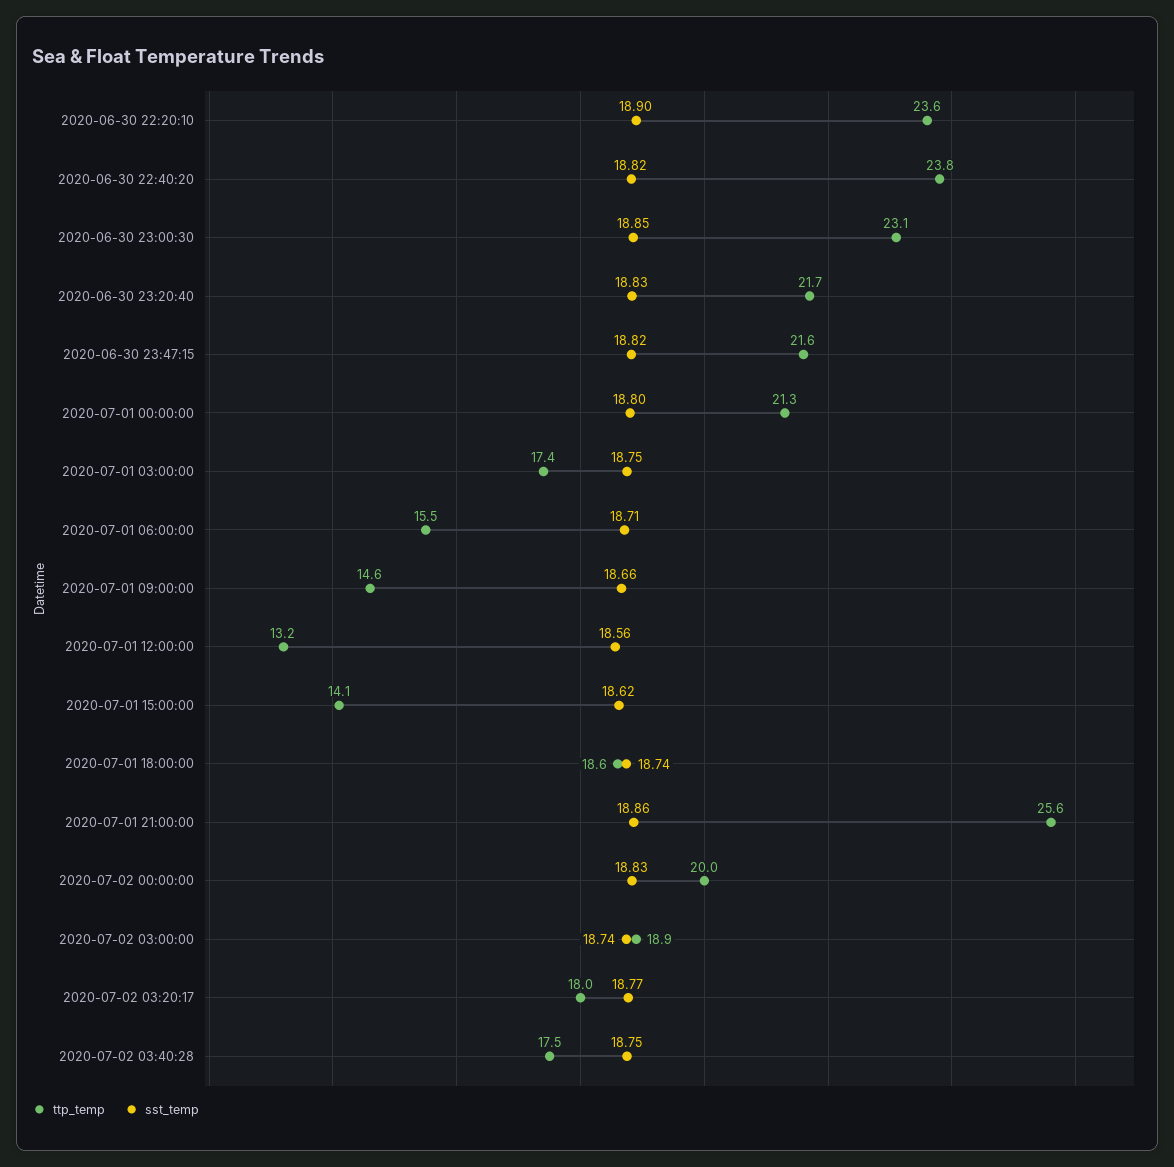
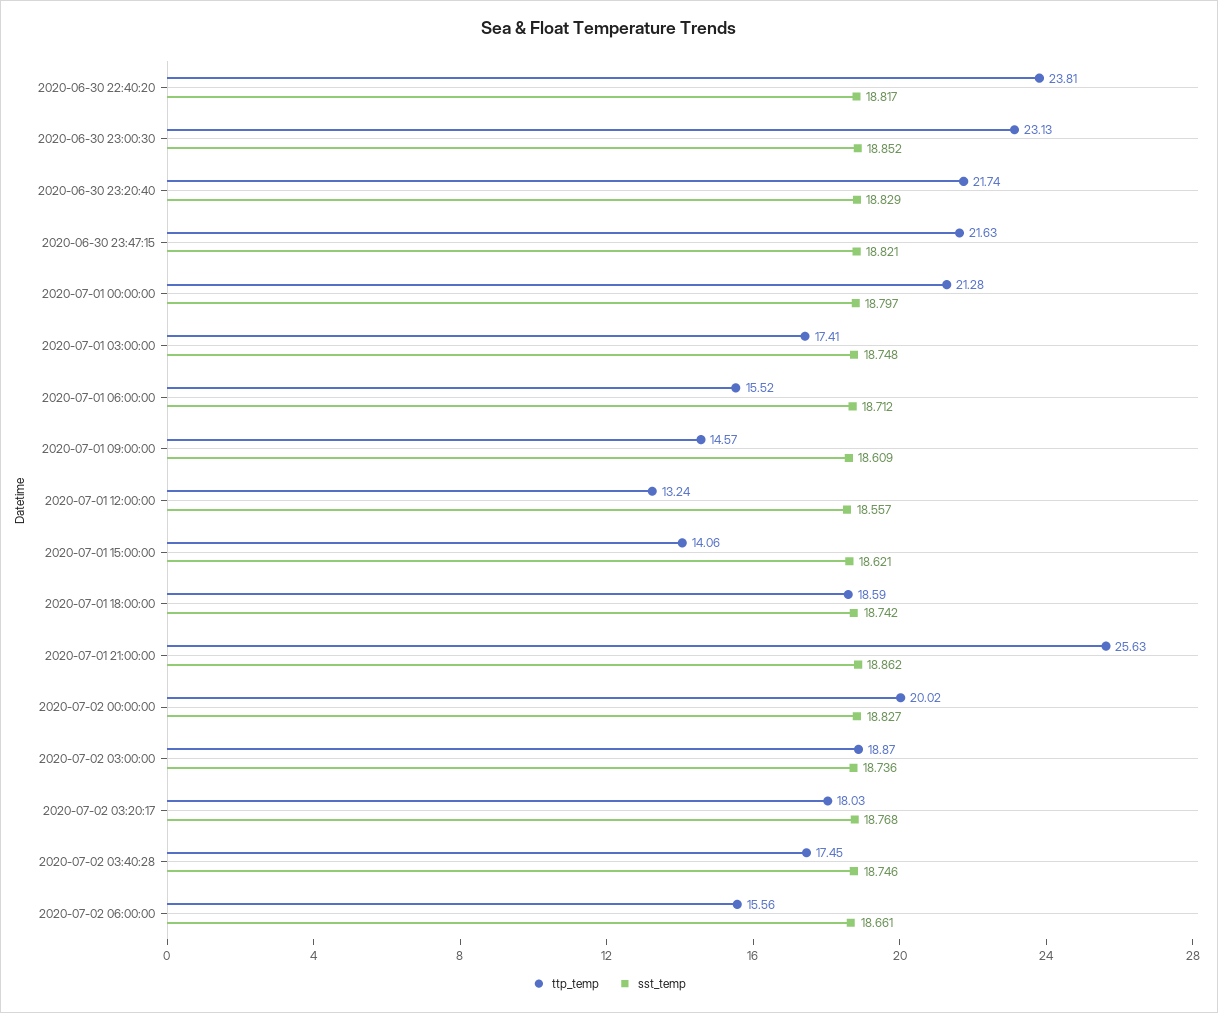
ttp_temp, 2020-06-30 22:20:10: 23.6 -> none
sst_temp, 2020-06-30 22:20:10: 18.9 -> none
sst_temp, 2020-07-01 09:00:00: 18.66 -> 18.609
ttp_temp, 2020-07-02 06:00:00: none -> 15.56
sst_temp, 2020-07-02 06:00:00: none -> 18.661

